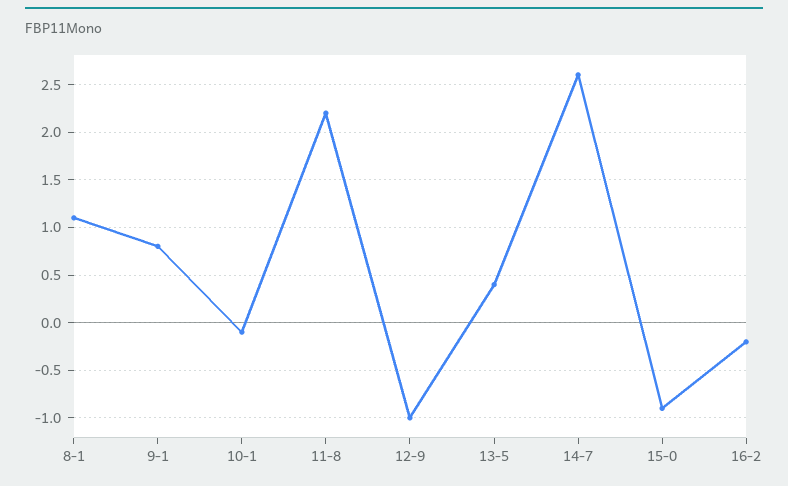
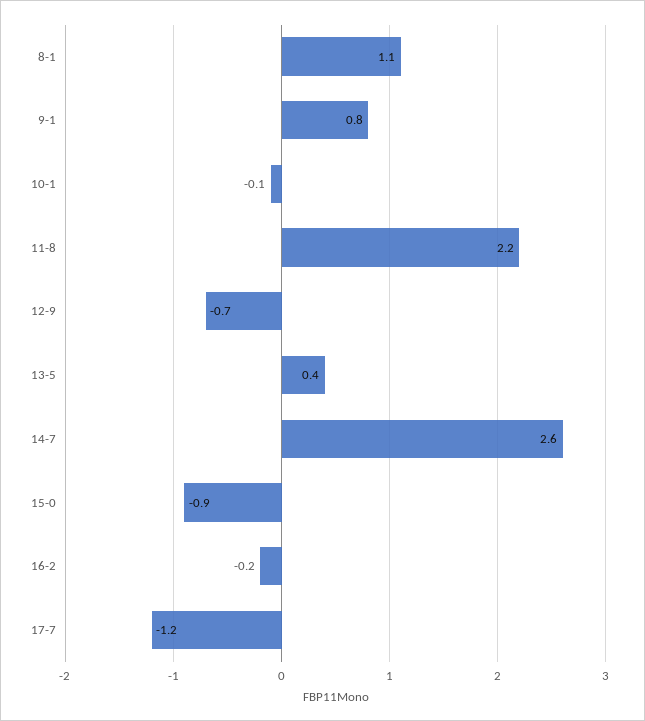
12-9: -1 -> -0.7
17-7: none -> -1.2

